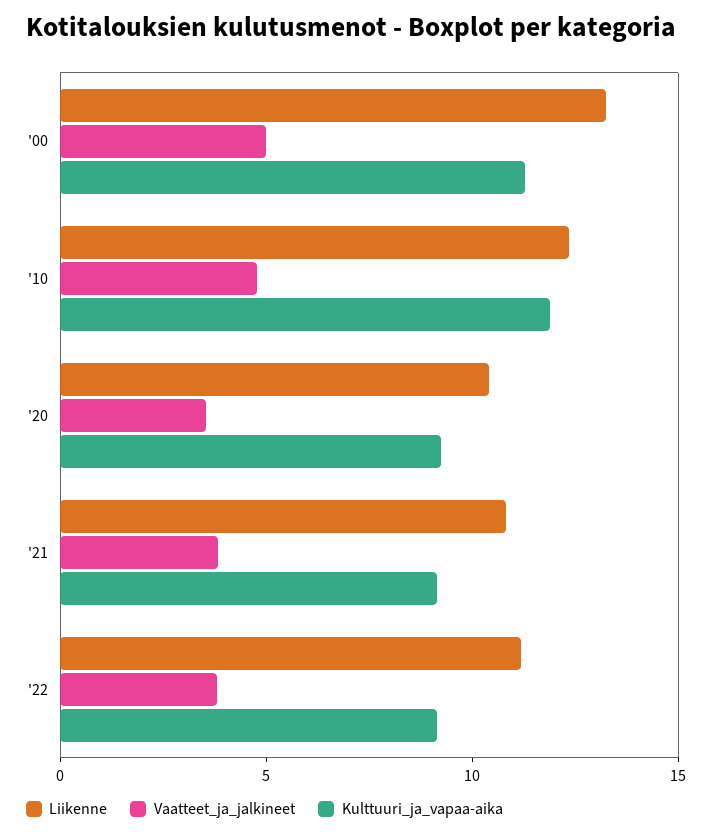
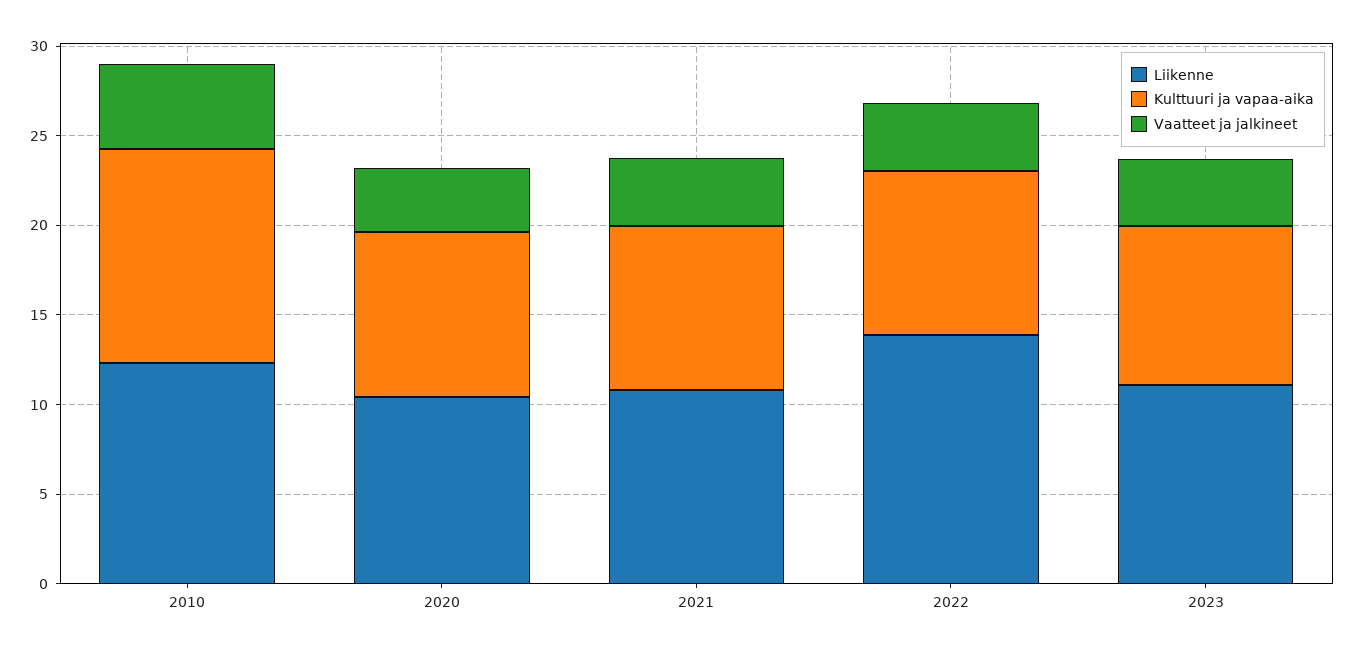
Liikenne, '00: 13 -> none
Vaatteet_ja_jalkineet, '00: 5 -> none
Kulttuuri_ja_vapaa-aika, '00: 11 -> none
Liikenne, '22: 11 -> 14
Liikenne, 2023: none -> 11
Kulttuuri_ja_vapaa-aika, 2023: none -> 9
Vaatteet_ja_jalkineet, 2023: none -> 4

